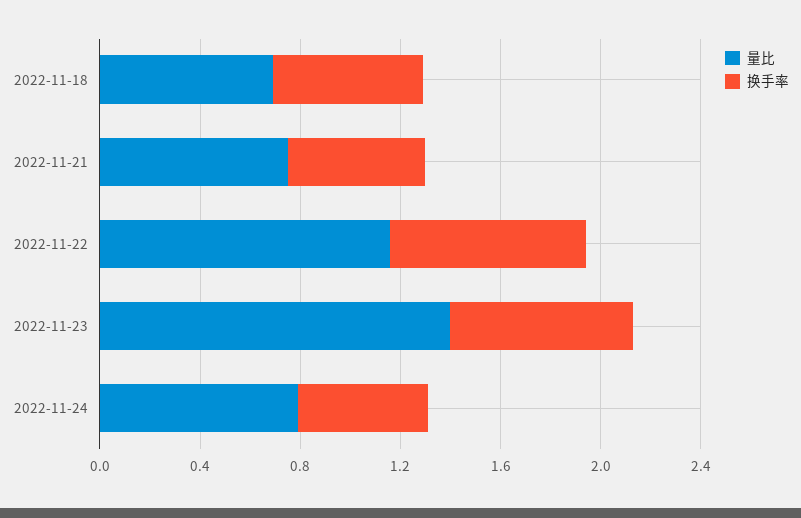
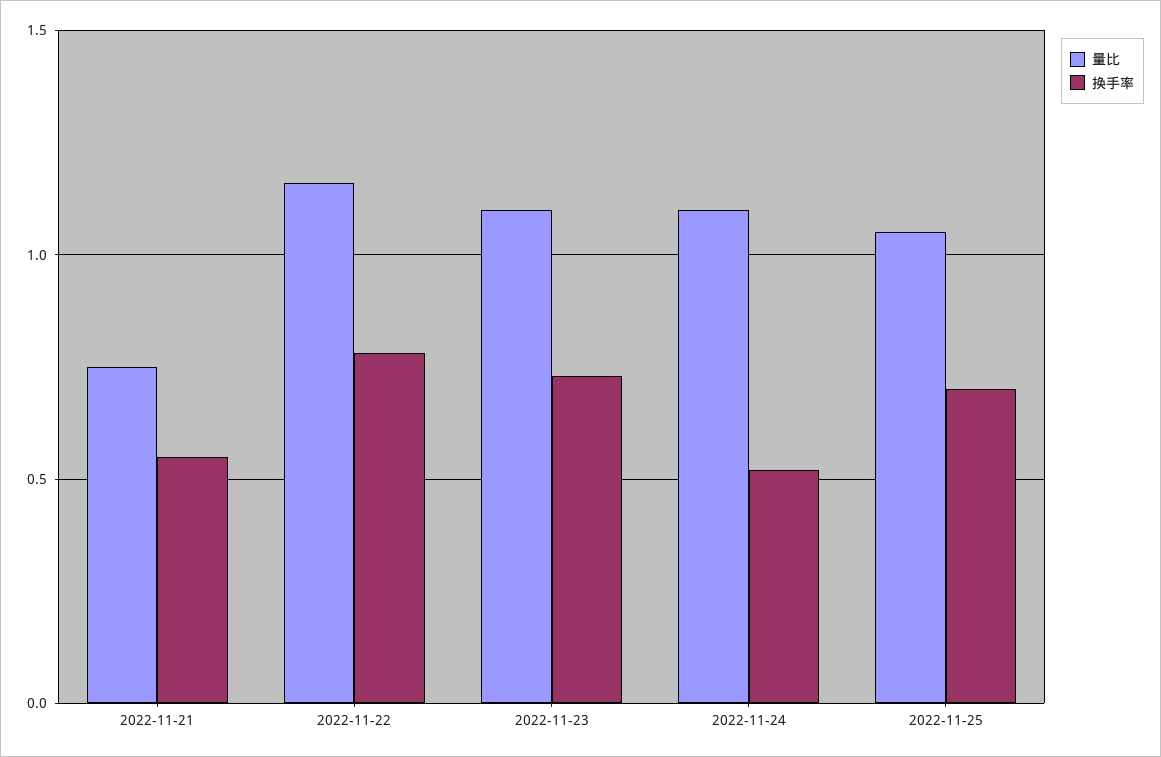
量比, 2022-11-18: 0.7 -> none
换手率, 2022-11-18: 0.6 -> none
量比, 2022-11-23: 1.4 -> 1.1
量比, 2022-11-24: 0.8 -> 1.1
量比, 2022-11-25: none -> 1.05
换手率, 2022-11-25: none -> 0.7

